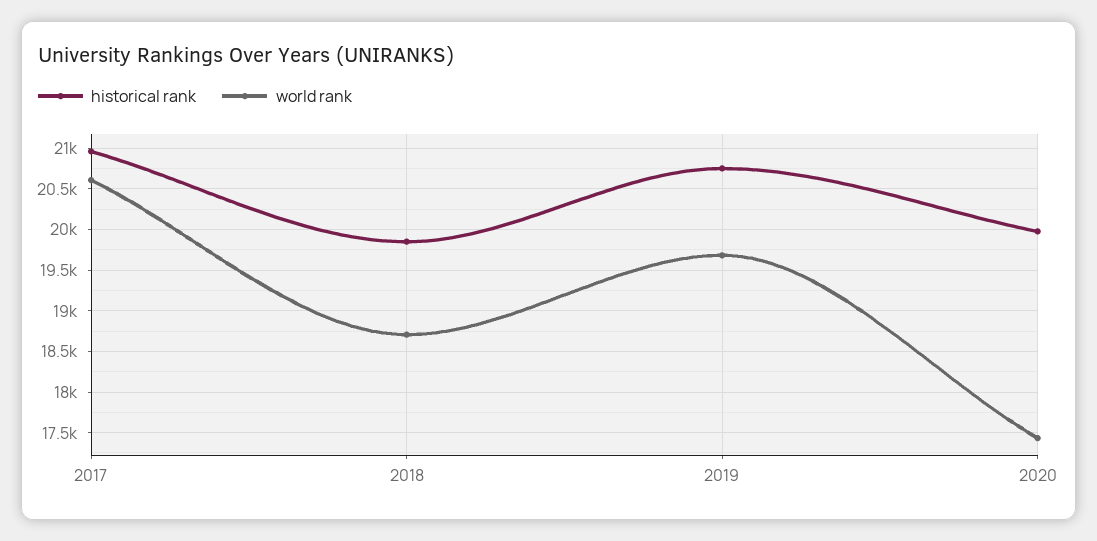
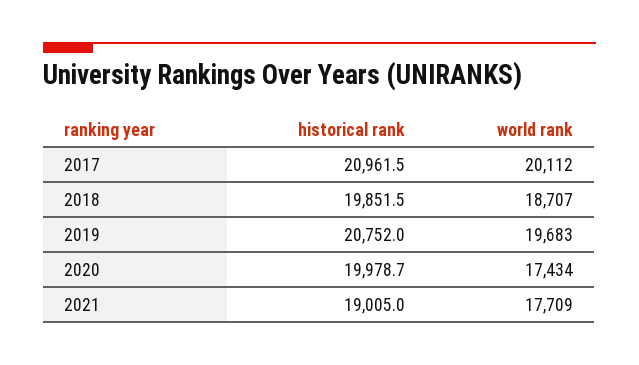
world rank, 2017: 20600 -> 20112
historical rank, 2021: none -> 19005
world rank, 2021: none -> 17709

